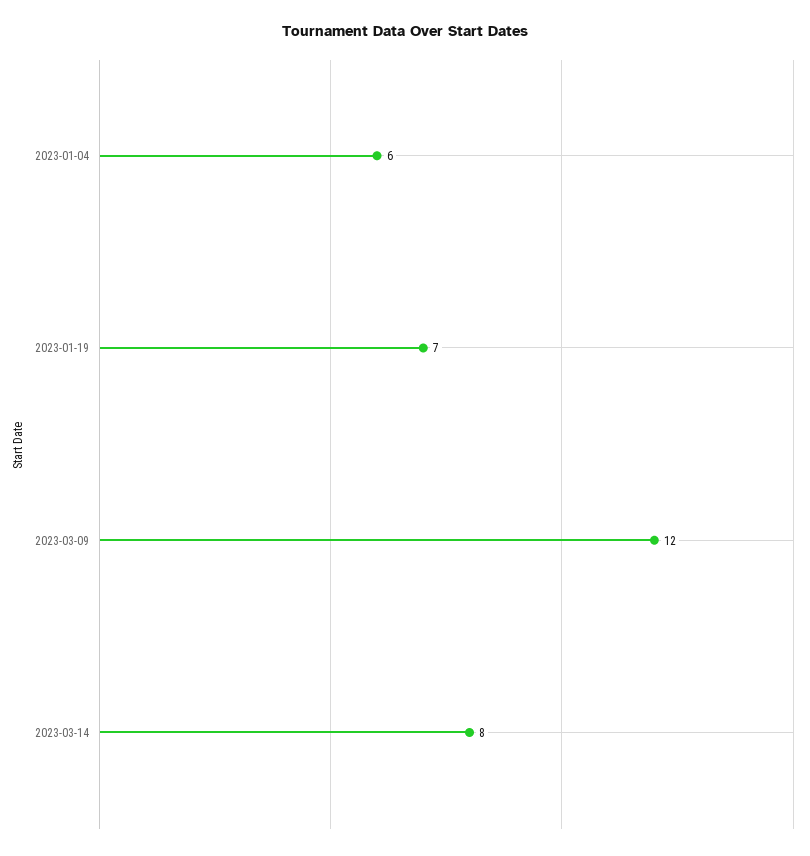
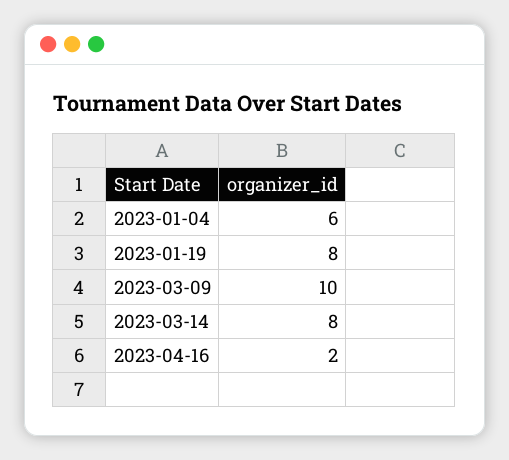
2023-01-19: 7 -> 8
2023-03-09: 12 -> 10
2023-04-16: none -> 2

